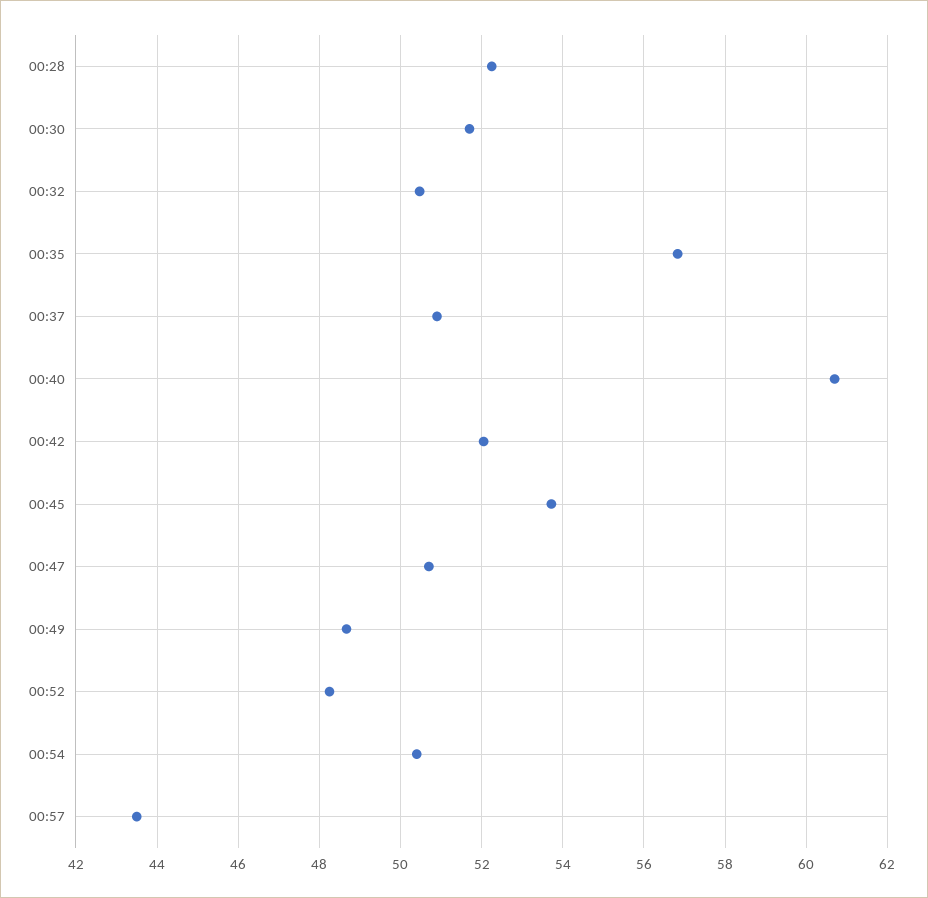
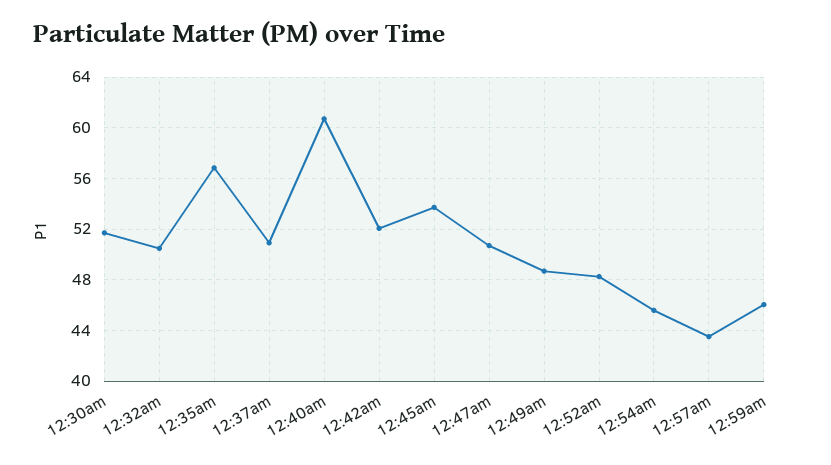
00:28: 52.2 -> none
00:54: 50.4 -> 45.5
12:59am: none -> 46

